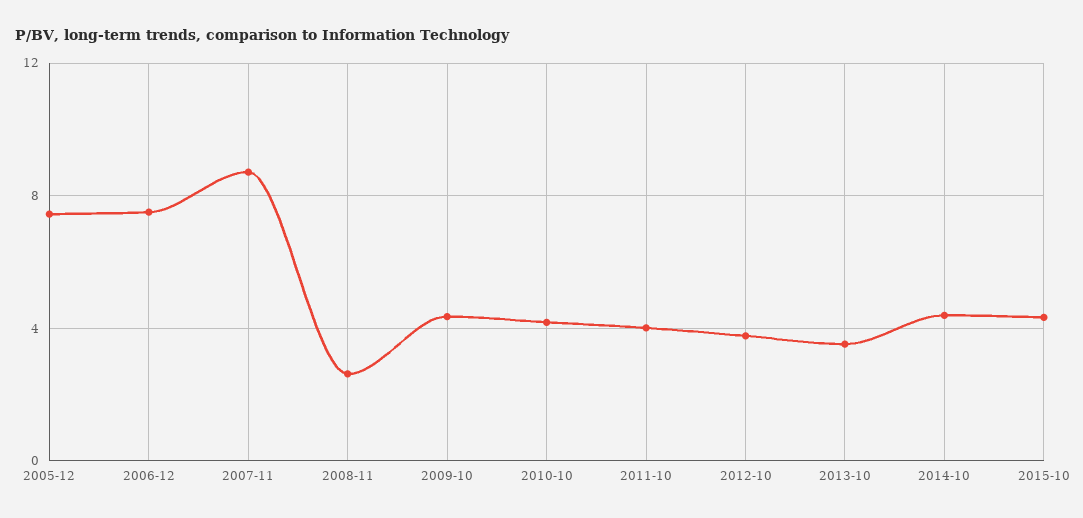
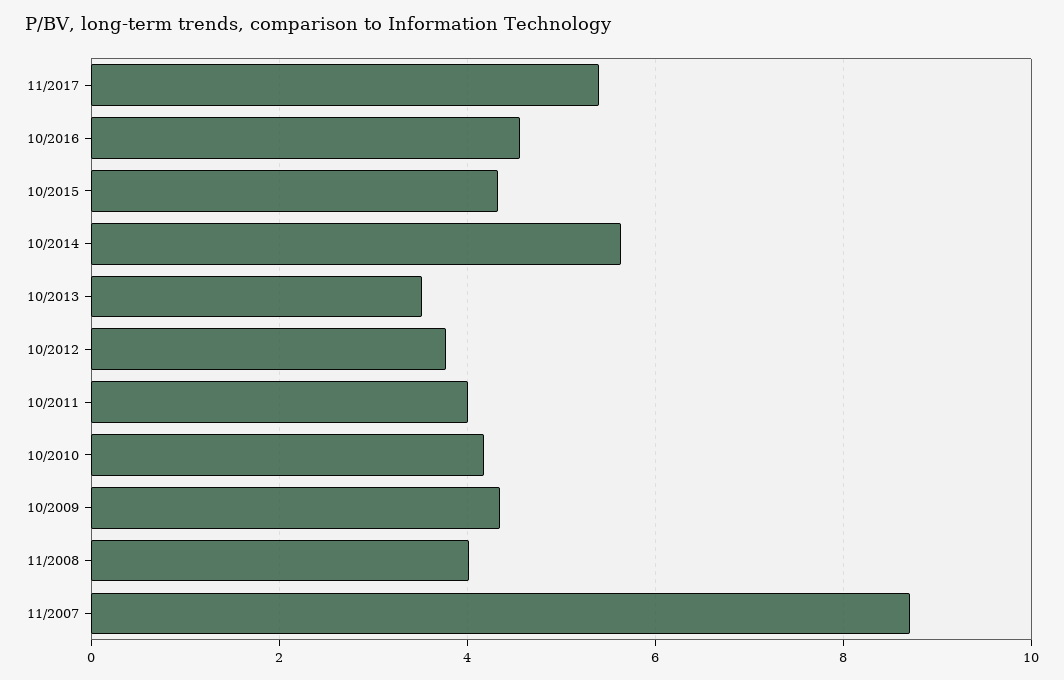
2005-12: 7.5 -> none
2006-12: 7.5 -> none
2008-11: 2.5 -> 4
2014-10: 4.5 -> 5.6
11/2017: none -> 5.4
10/2016: none -> 4.6

